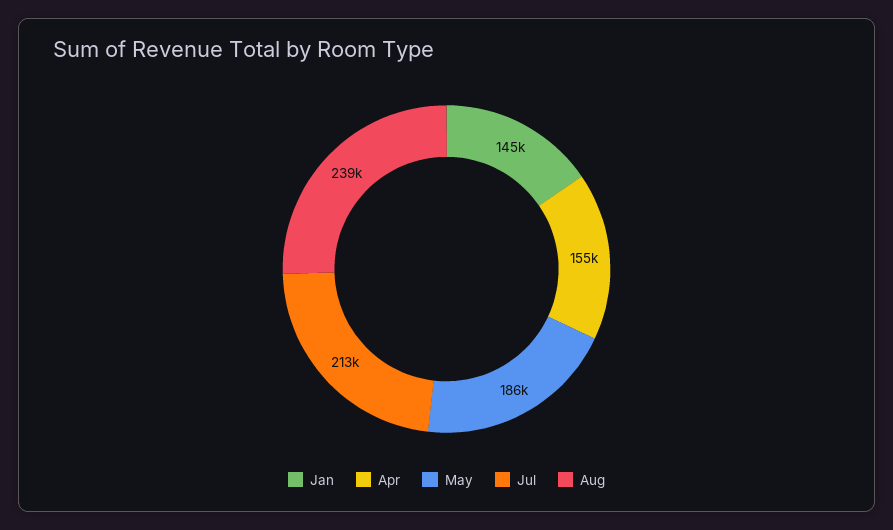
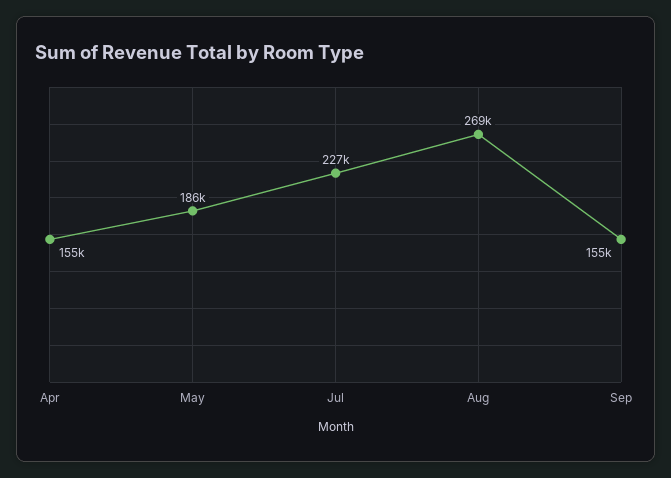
Jan: 145000 -> none
Jul: 213000 -> 227000
Aug: 239000 -> 269000
Sep: none -> 155000

